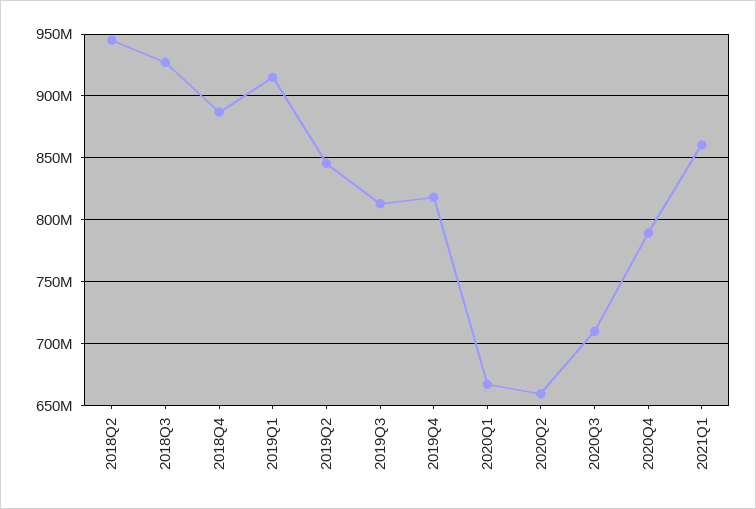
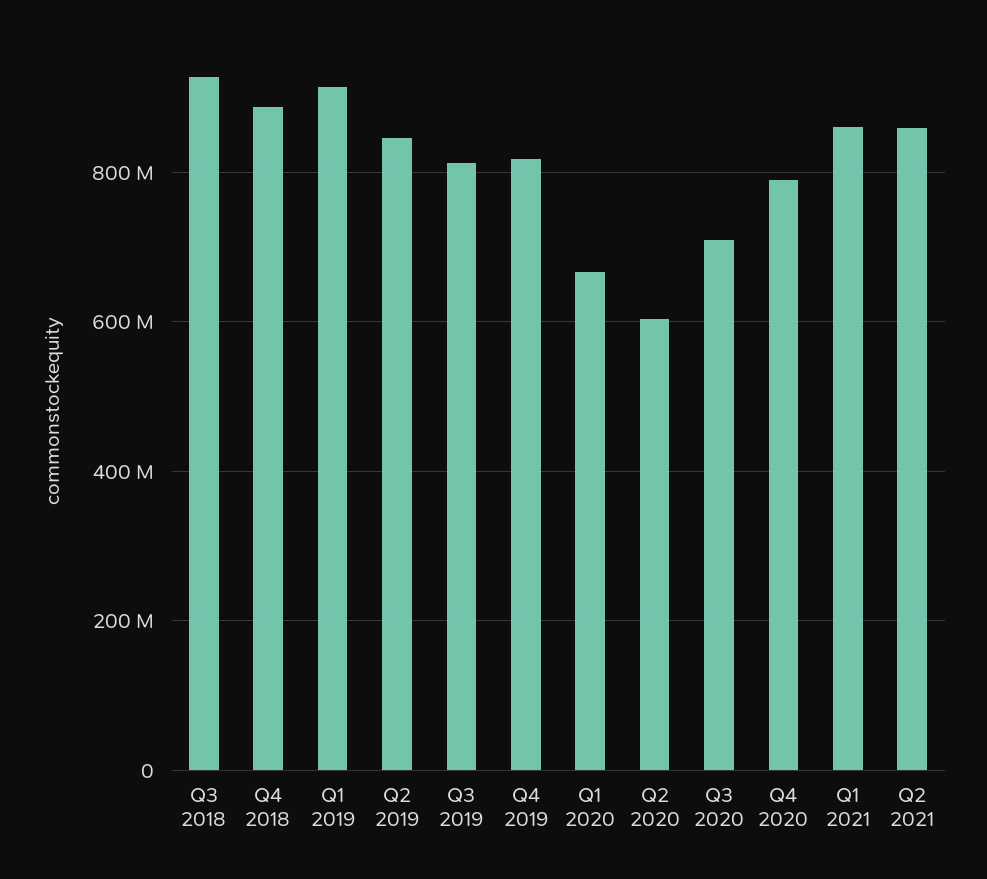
2018Q2: 945000000 -> none
2020Q2: 660000000 -> 600000000
Q2 2021: none -> 860000000

